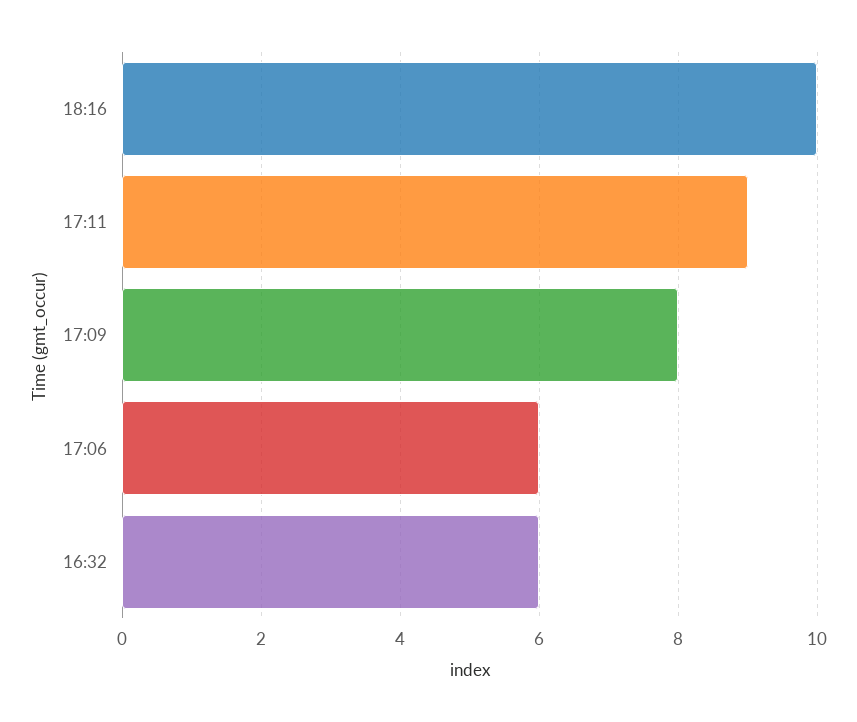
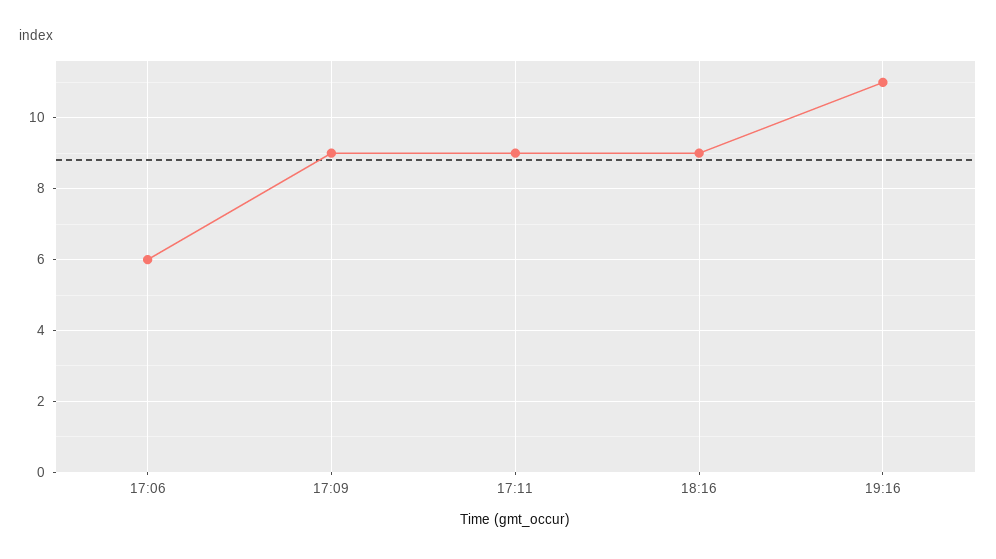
18:16: 10 -> 9
17:09: 8 -> 9
16:32: 6 -> none
19:16: none -> 11

